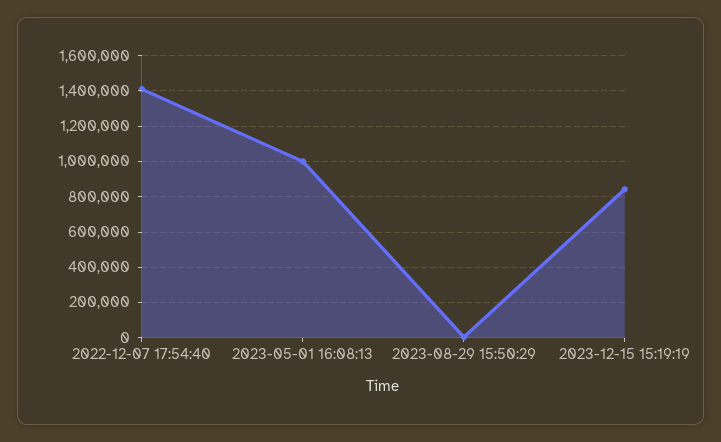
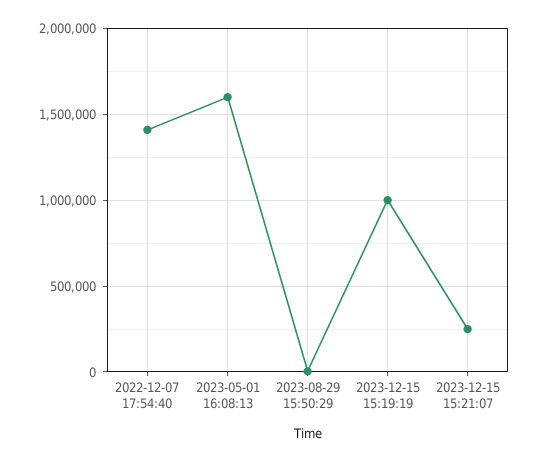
2023-05-01 16:08:13: 1000000 -> 1600000
2023-12-15 15:19:19: 850000 -> 1000000
2023-12-15 15:21:07: none -> 250000

